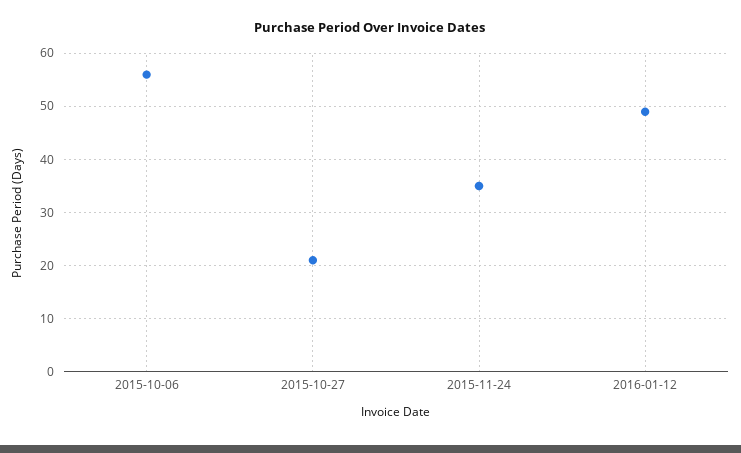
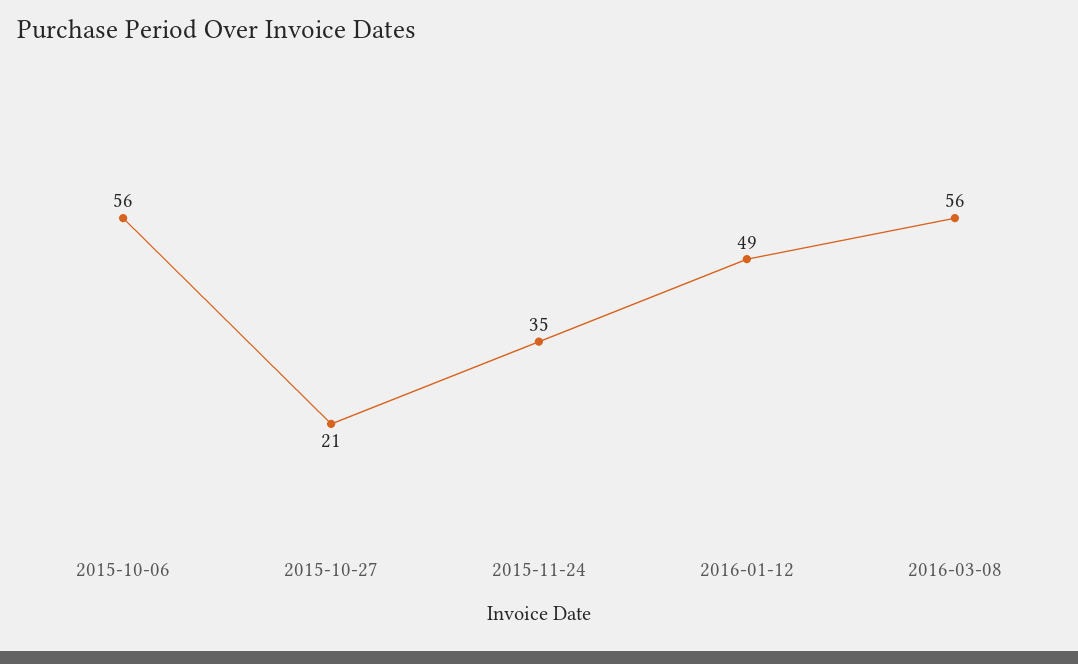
2016-03-08: none -> 56

